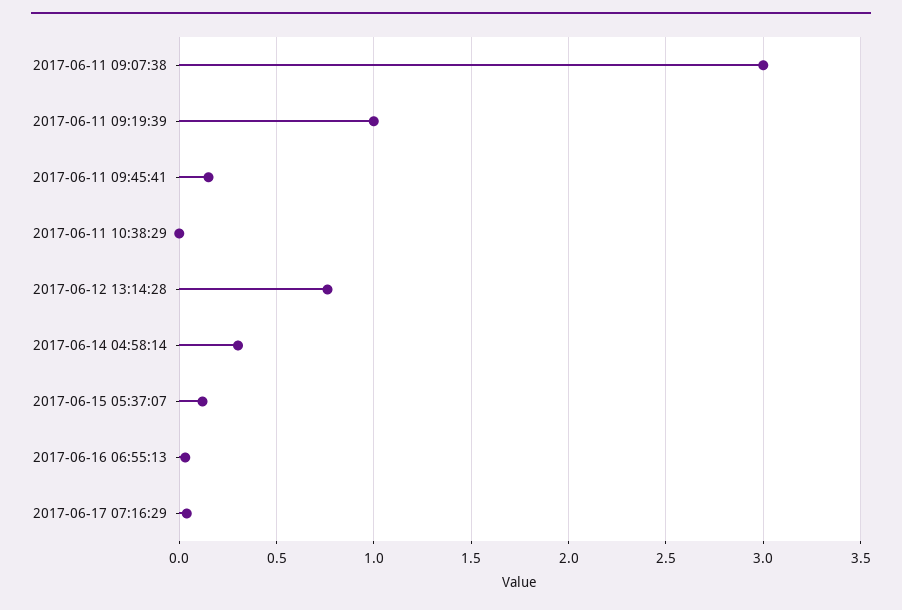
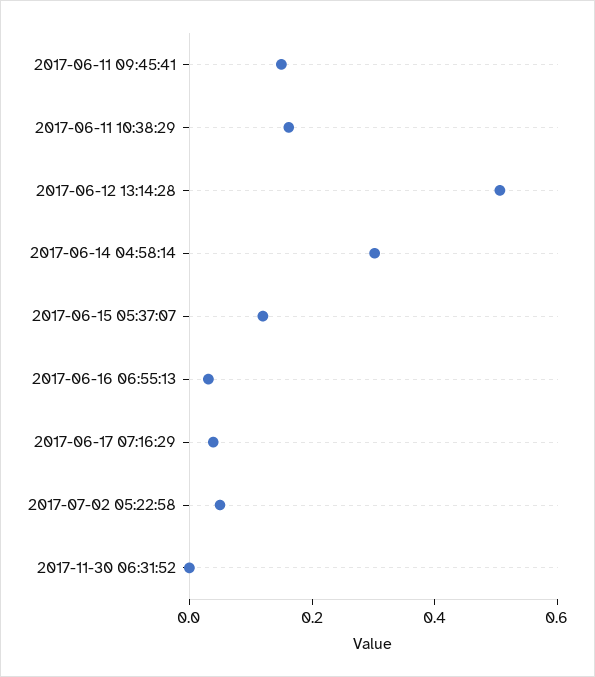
2017-06-11 09:07:38: 3 -> none
2017-06-11 09:19:39: 1 -> none
2017-06-11 10:38:29: 0 -> 0.15
2017-06-12 13:14:28: 0.75 -> 0.5
2017-07-02 05:22:58: none -> 0.05
2017-11-30 06:31:52: none -> 0

